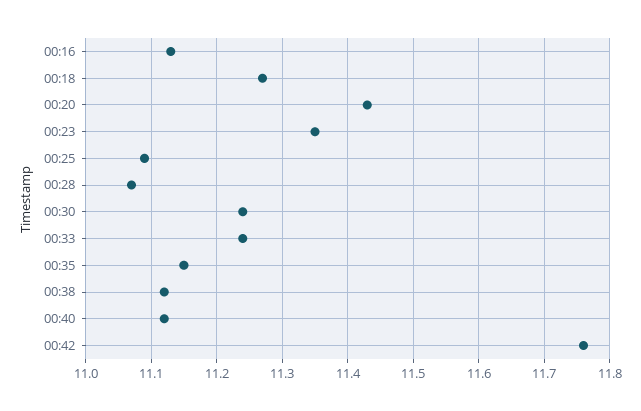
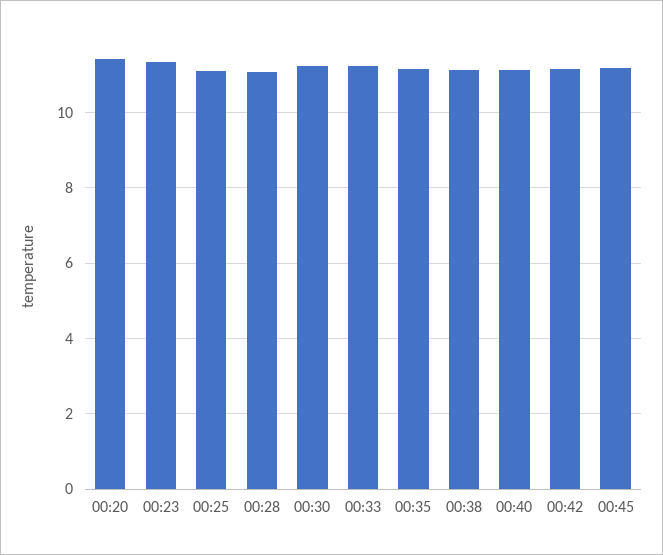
00:16: 11.13 -> none
00:18: 11.27 -> none
00:42: 11.76 -> 11.2
00:45: none -> 11.2

